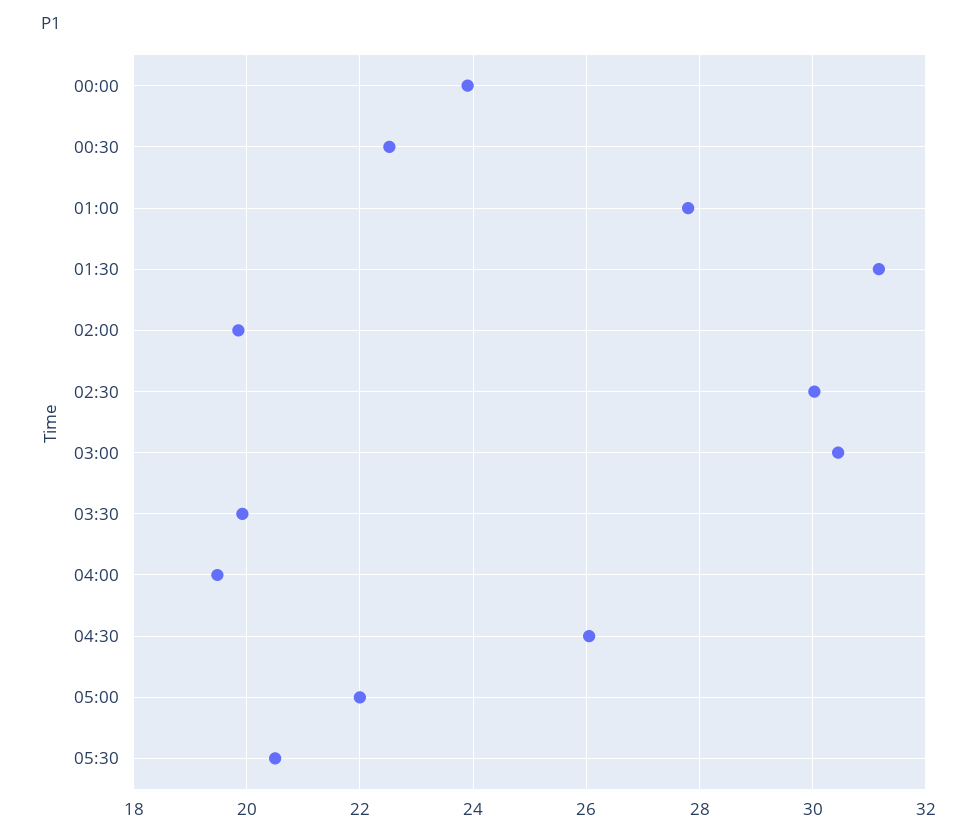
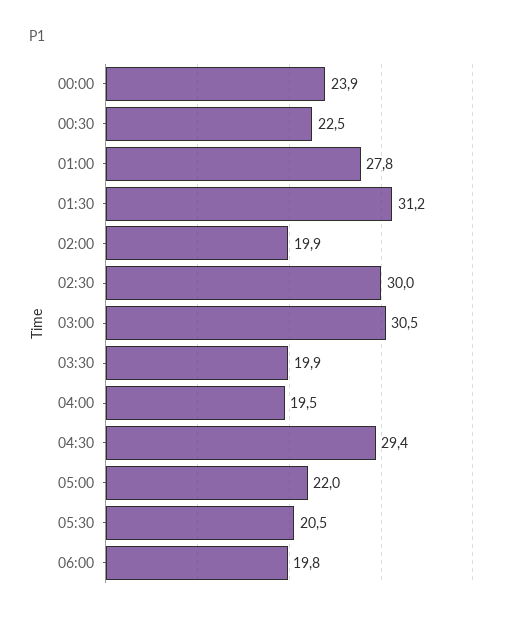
04:30: 26 -> 29.4
06:00: none -> 19.8

